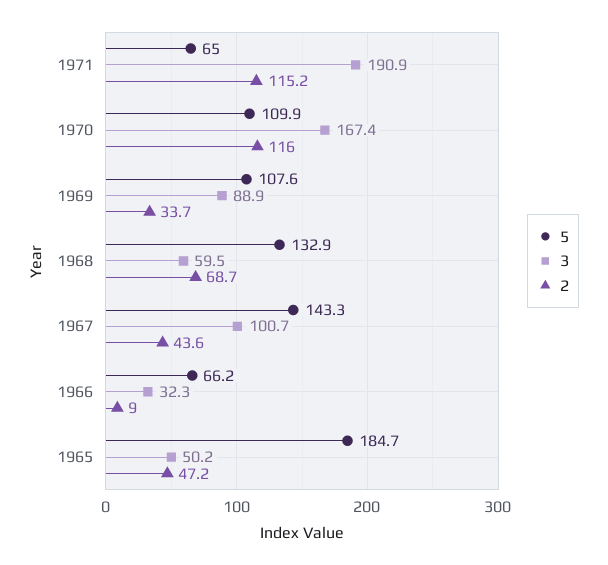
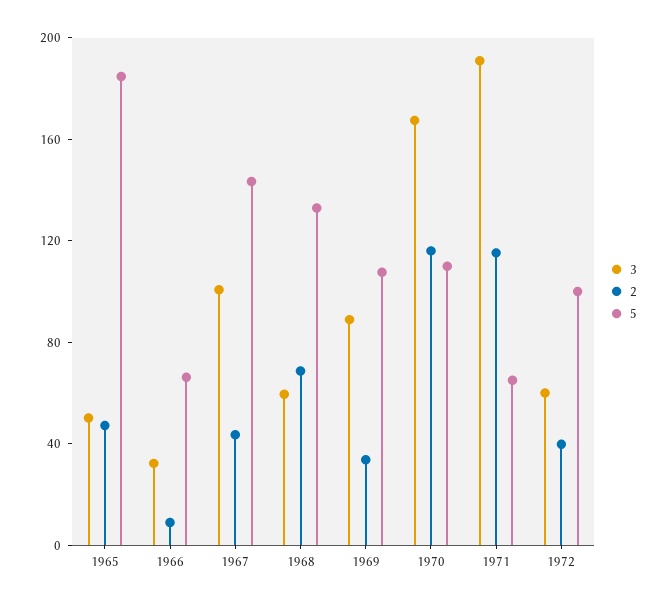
3, 1972: none -> 60
2, 1972: none -> 40
5, 1972: none -> 100

